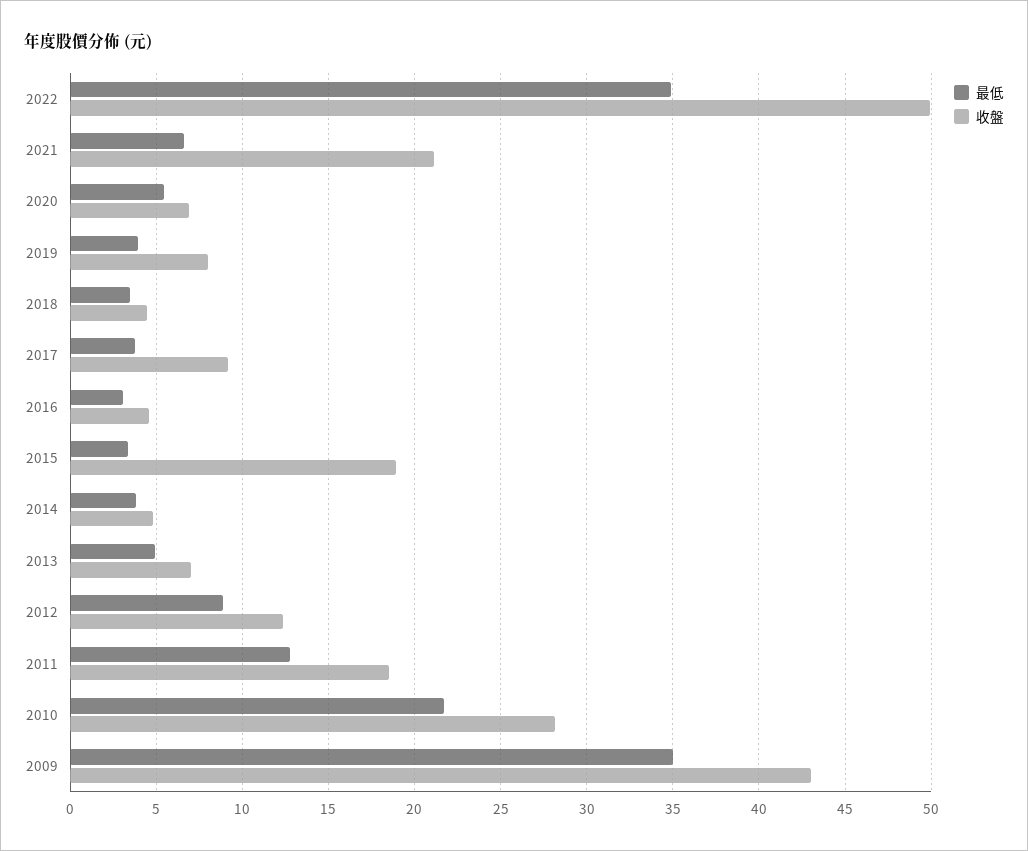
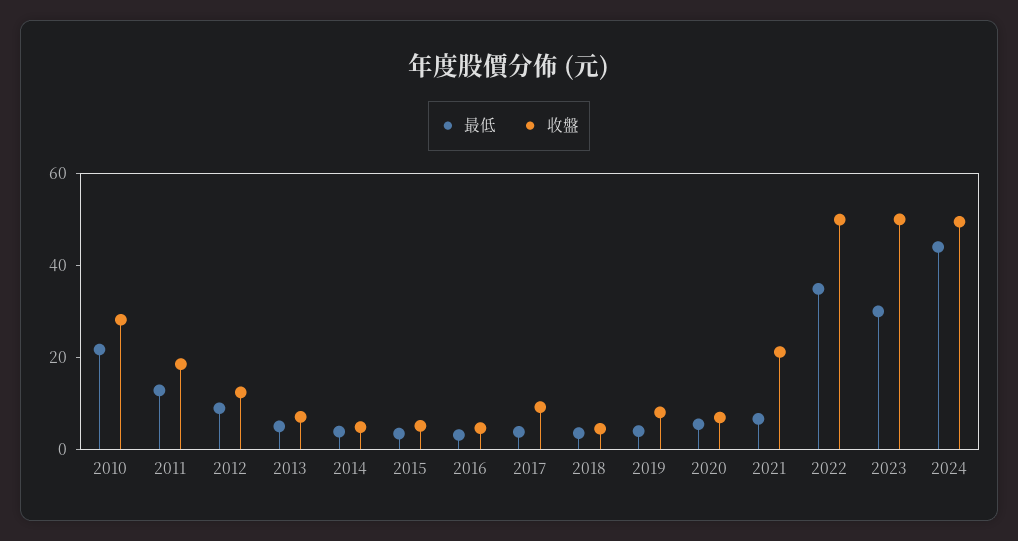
收盤, 2015: 19 -> 5
最低, 2009: 35 -> none
收盤, 2009: 43 -> none
最低, 2023: none -> 30
收盤, 2023: none -> 50
最低, 2024: none -> 45
收盤, 2024: none -> 50

